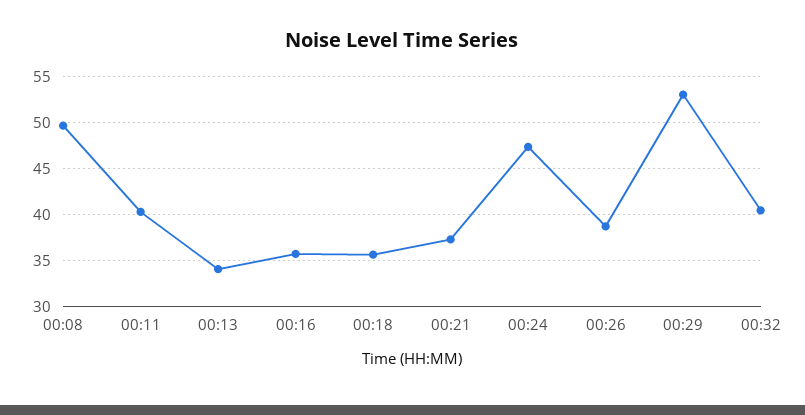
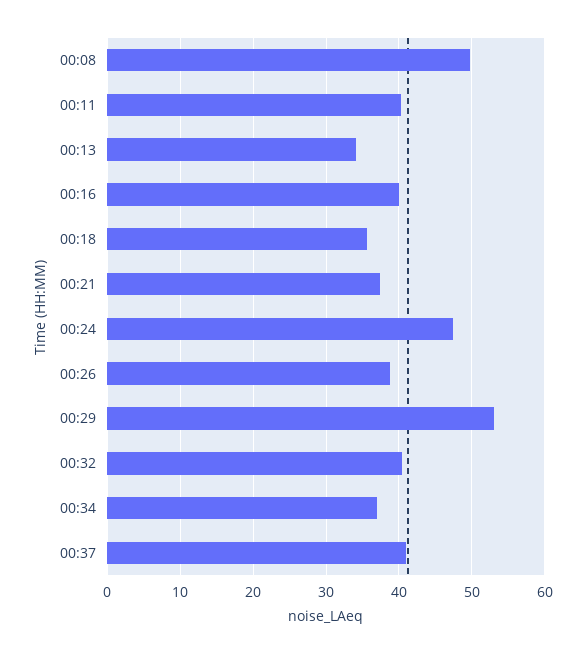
00:16: 36 -> 40
00:34: none -> 37
00:37: none -> 41

